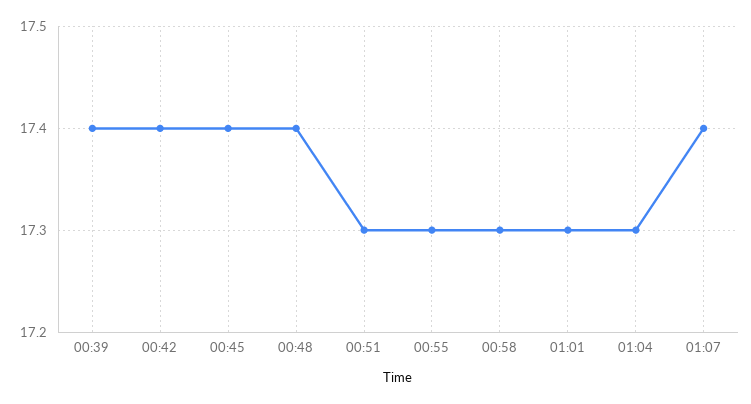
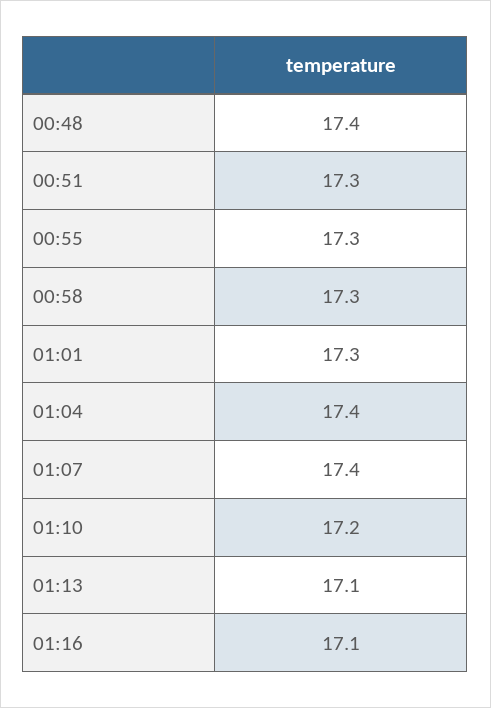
00:39: 17.4 -> none
00:42: 17.4 -> none
00:45: 17.4 -> none
01:04: 17.3 -> 17.4
01:10: none -> 17.2
01:13: none -> 17.1
01:16: none -> 17.1

